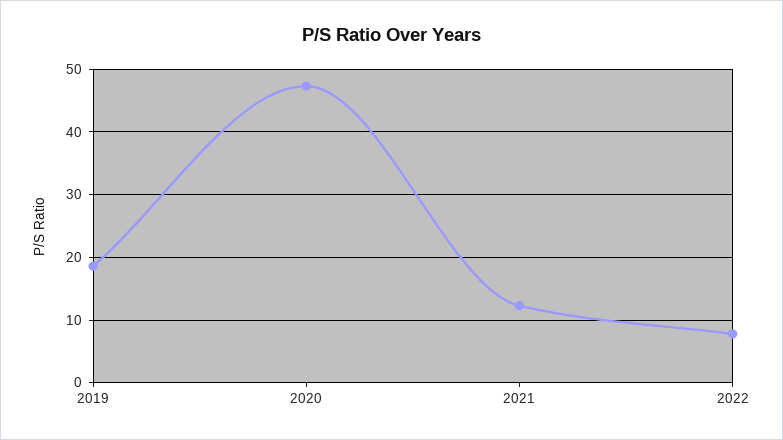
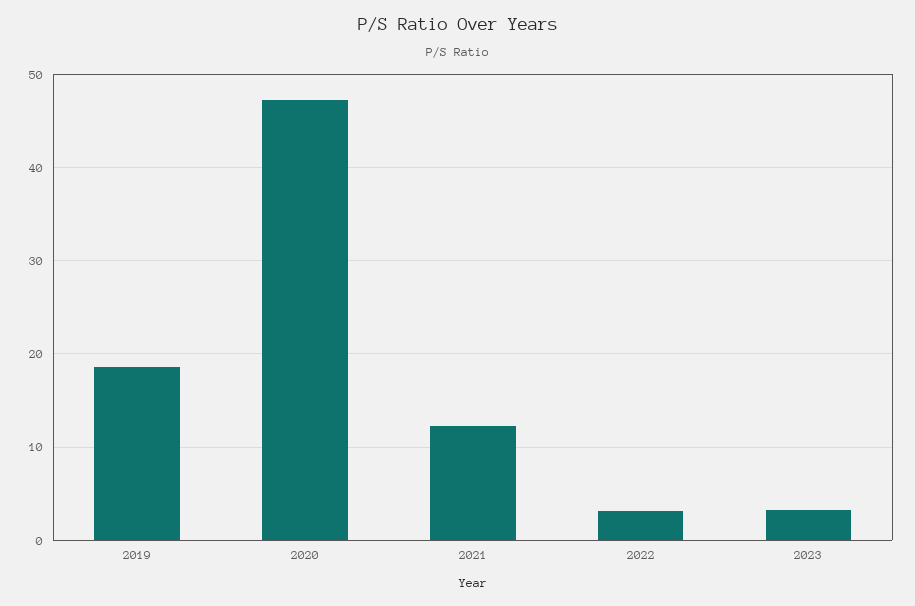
2022: 8 -> 3
2023: none -> 3

